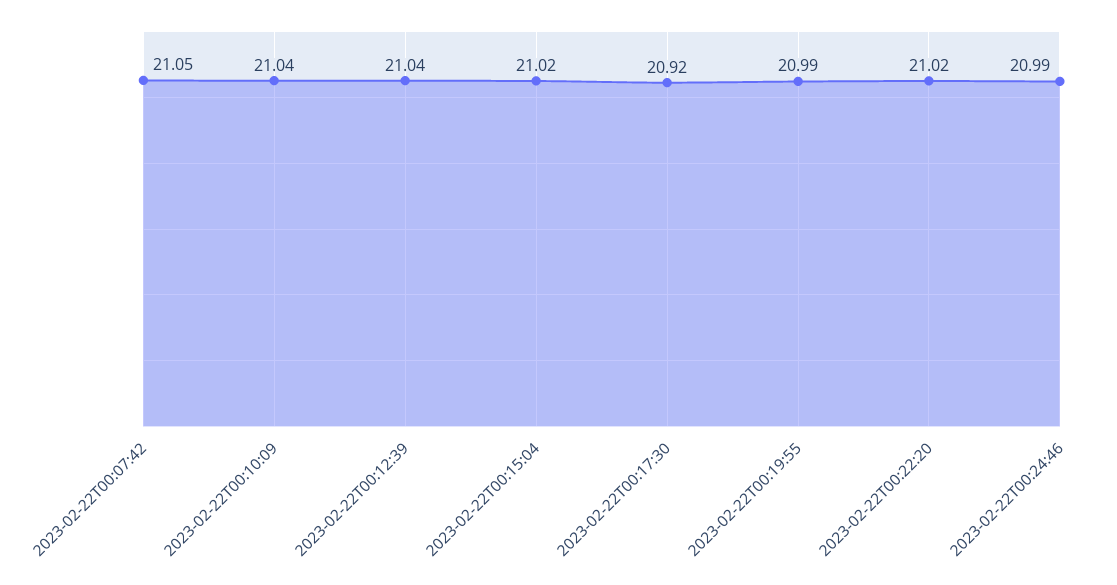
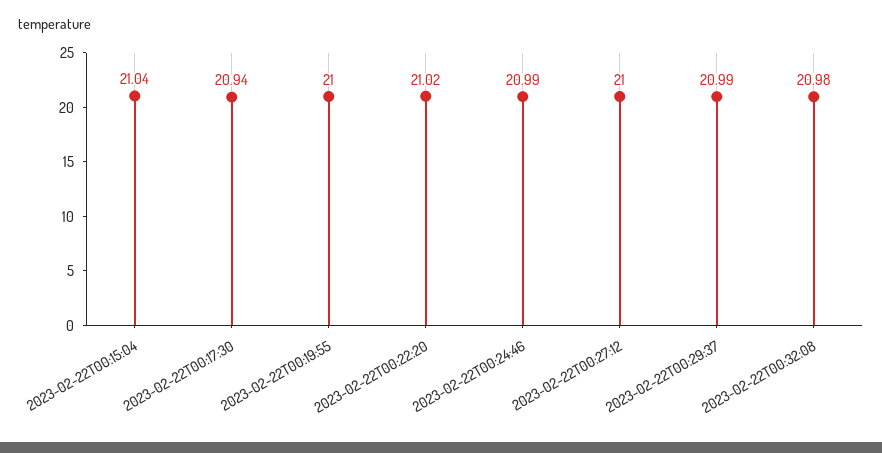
2023-02-22T00:07:42: 21.05 -> none
2023-02-22T00:10:09: 21.04 -> none
2023-02-22T00:12:39: 21.04 -> none
2023-02-22T00:15:04: 21.02 -> 21.04
2023-02-22T00:17:30: 20.92 -> 20.94
2023-02-22T00:19:55: 20.99 -> 21
2023-02-22T00:27:12: none -> 21
2023-02-22T00:29:37: none -> 20.99
2023-02-22T00:32:08: none -> 20.98

